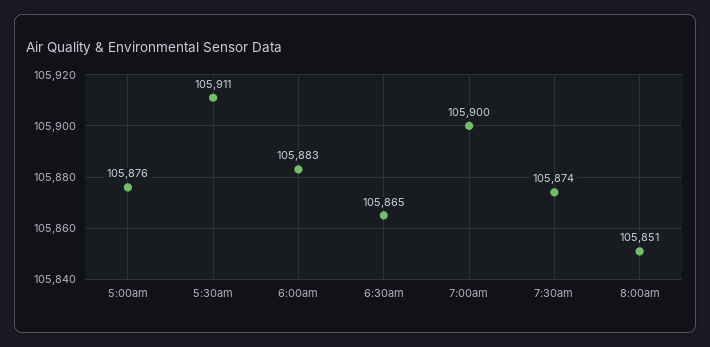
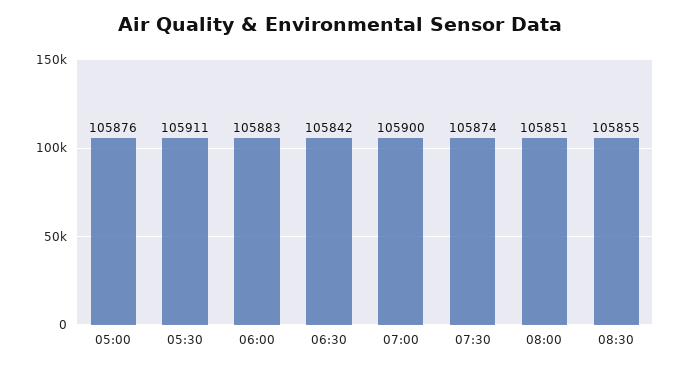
6:30am: 105865 -> 105842
08:30: none -> 105855

